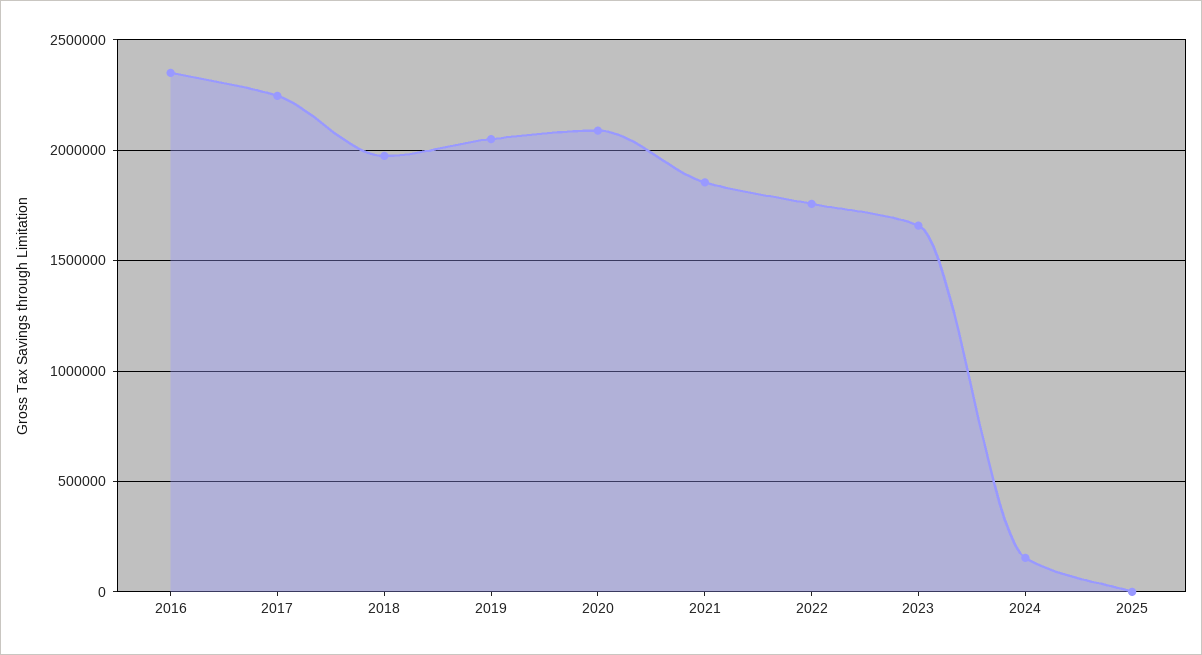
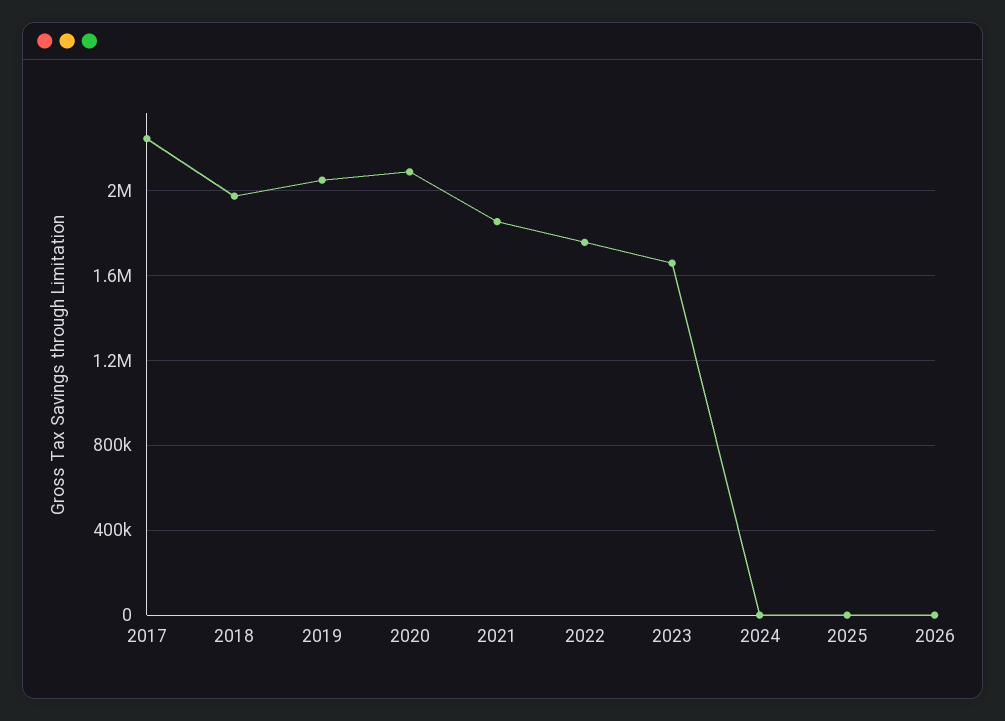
2016: 2350000 -> none
2024: 150000 -> 0
2026: none -> 0

